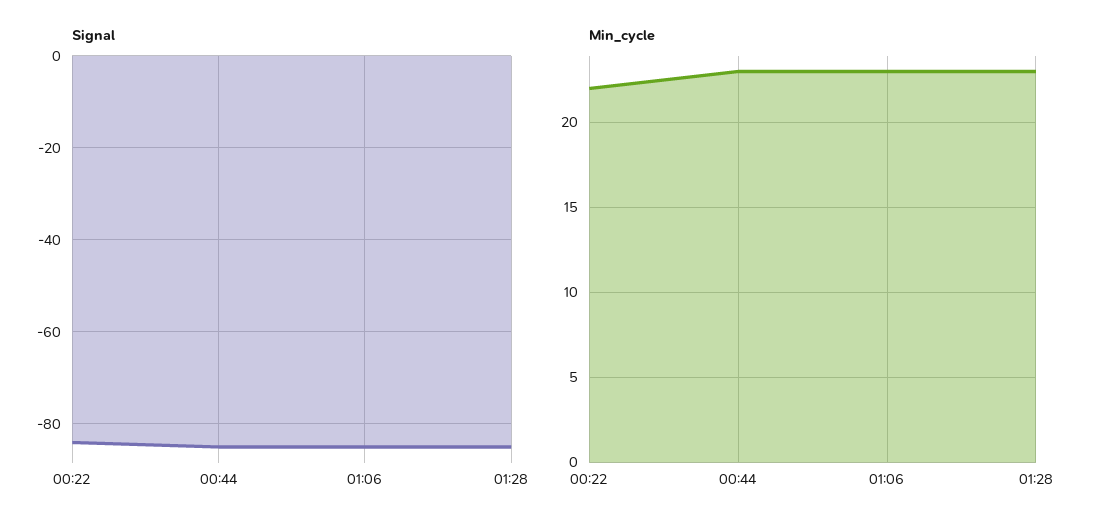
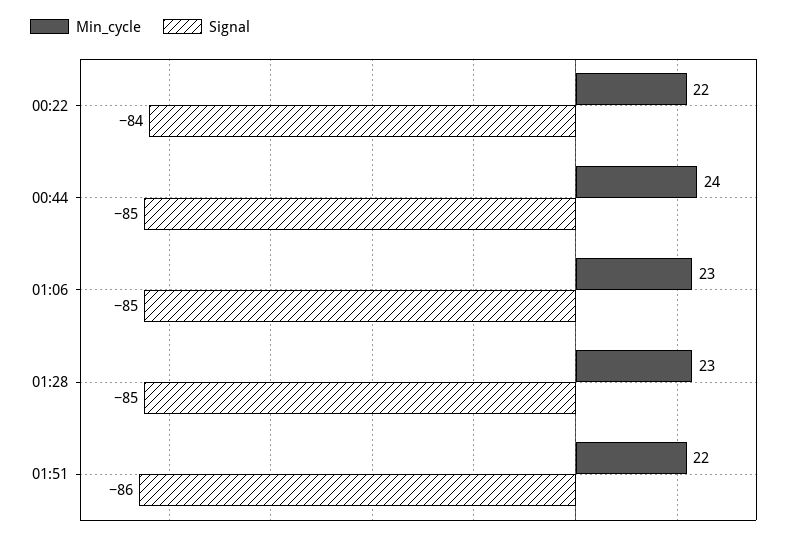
Min_cycle, 00:44: 23 -> 24
Min_cycle, 01:51: none -> 22
Signal, 01:51: none -> -86

